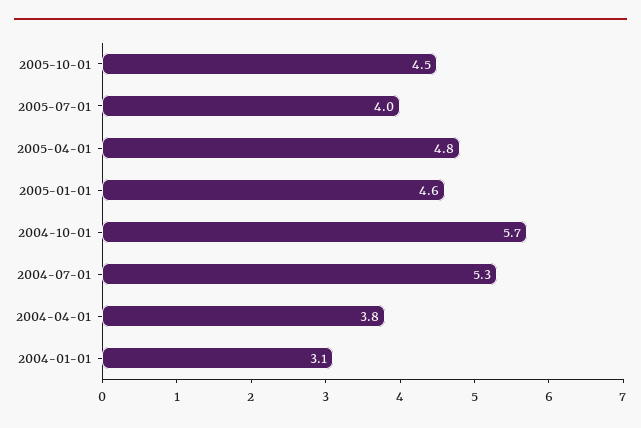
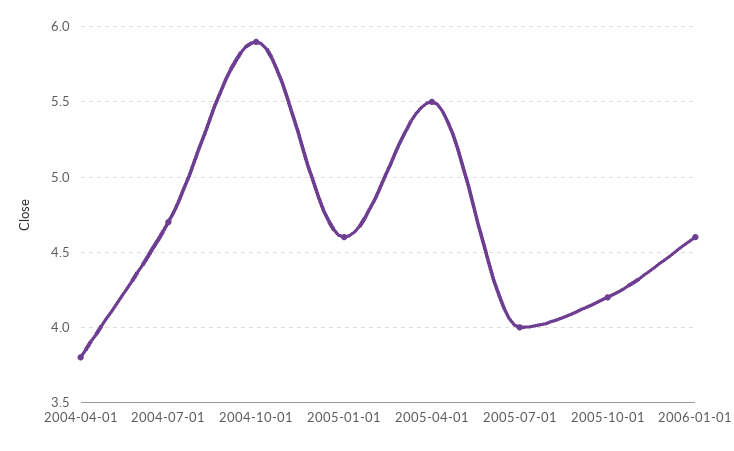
2005-10-01: 4.5 -> 4.2
2005-04-01: 4.8 -> 5.5
2004-10-01: 5.7 -> 5.9
2004-07-01: 5.3 -> 4.7
2004-01-01: 3.1 -> none
2006-01-01: none -> 4.6

